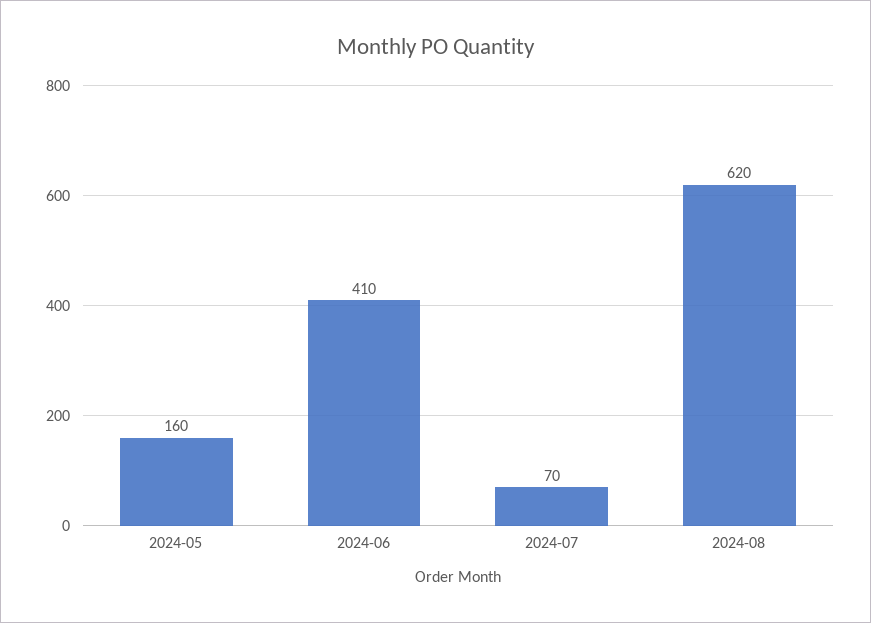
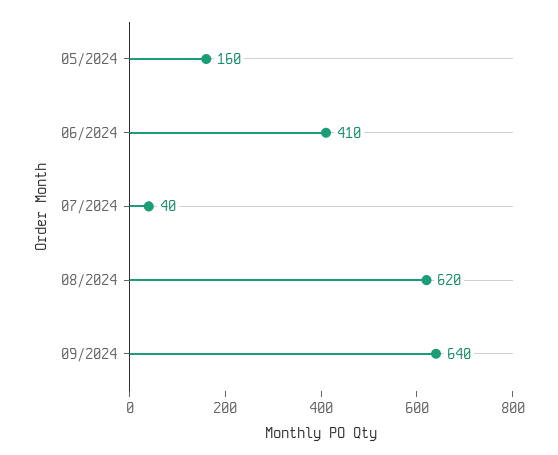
2024-07: 70 -> 40
09/2024: none -> 640

